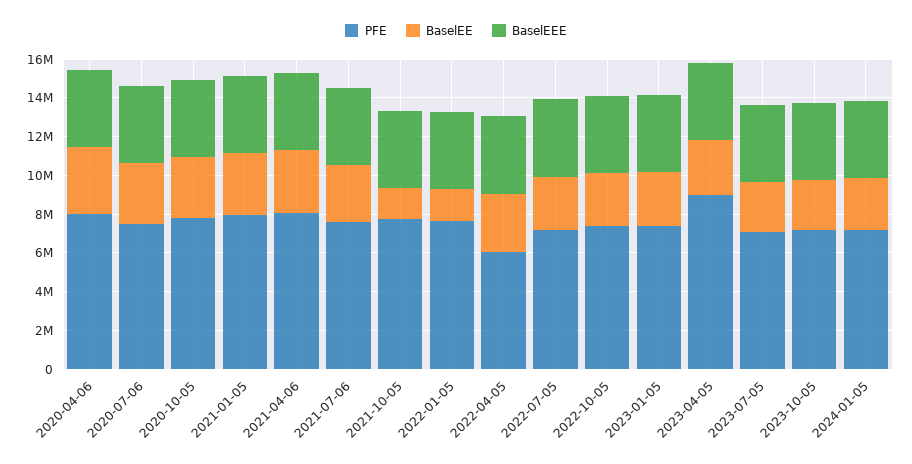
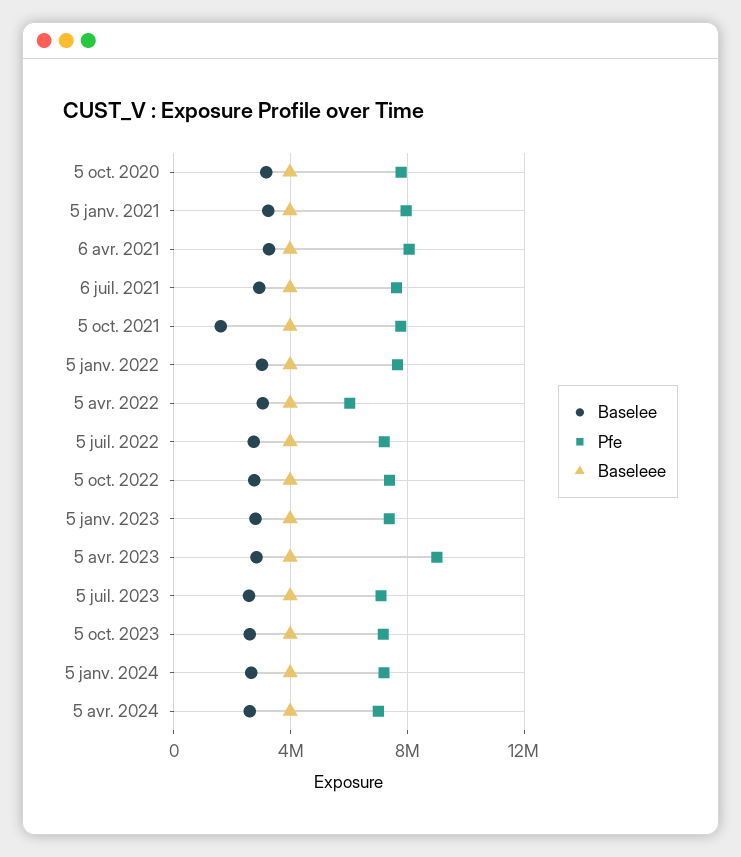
PFE, 2020-04-06: 8000000 -> none
BaselEE, 2020-04-06: 3500000 -> none
BaselEEE, 2020-04-06: 4000000 -> none
PFE, 2020-07-06: 7500000 -> none
BaselEE, 2020-07-06: 3000000 -> none
BaselEEE, 2020-07-06: 4000000 -> none
BaselEE, 2022-01-05: 1500000 -> 3000000
BaselEE, 5 avr. 2024: none -> 2500000
PFE, 5 avr. 2024: none -> 7000000
BaselEEE, 5 avr. 2024: none -> 4000000

